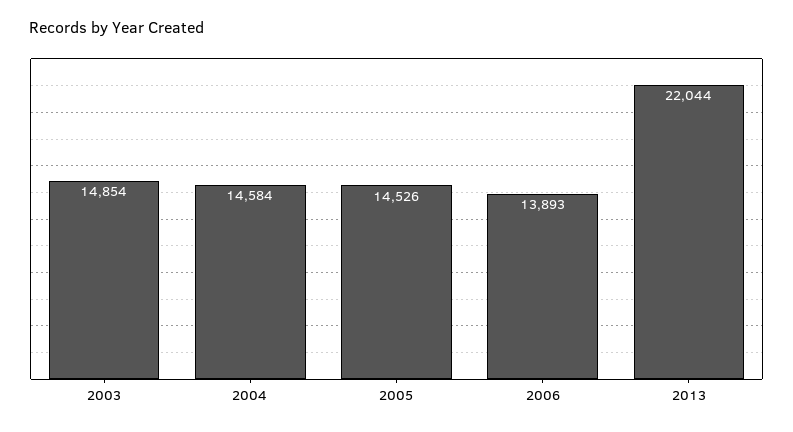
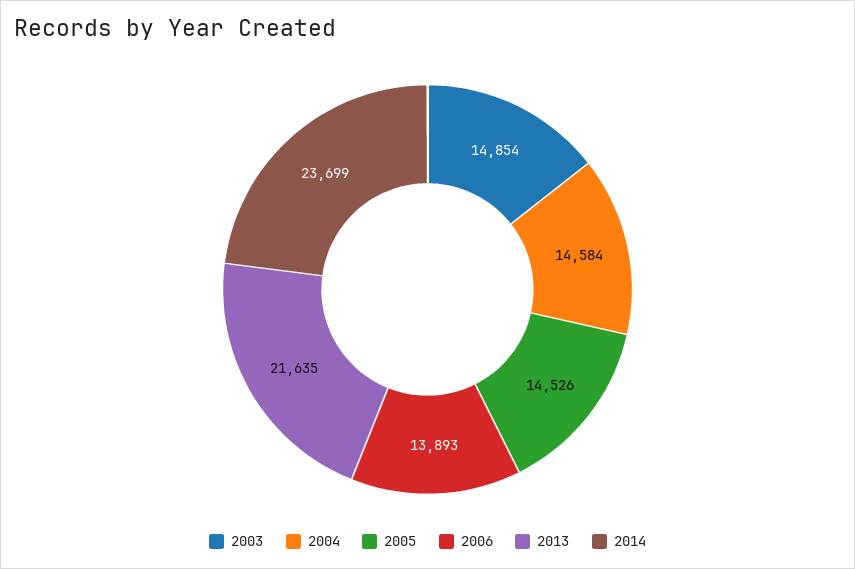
2013: 22044 -> 21635
2014: none -> 23699

